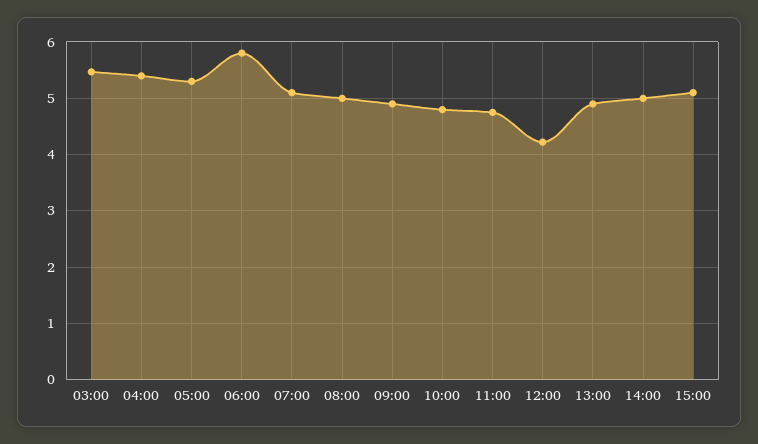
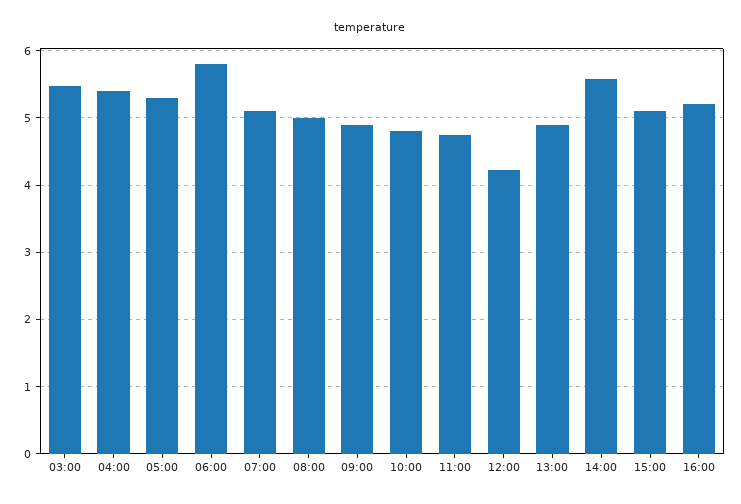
14:00: 5 -> 5.6
16:00: none -> 5.2

